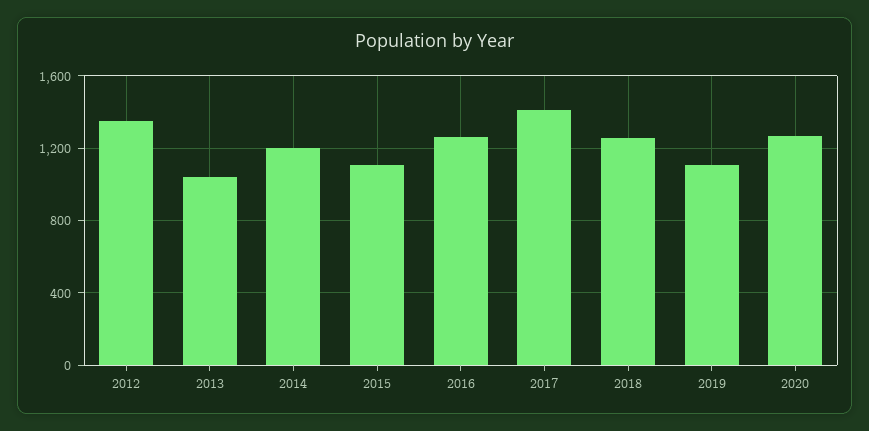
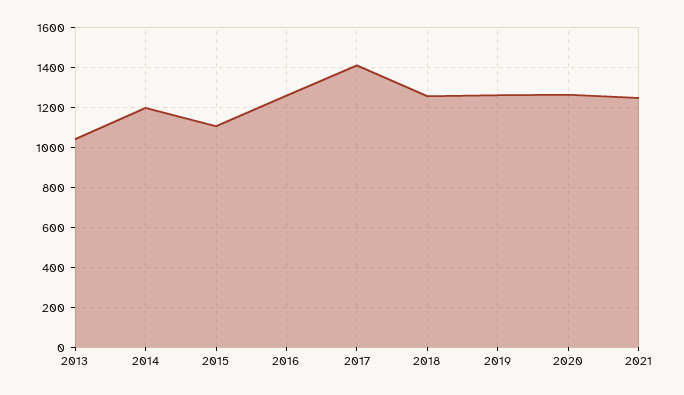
2012: 1350 -> none
2019: 1100 -> 1250
2021: none -> 1250

